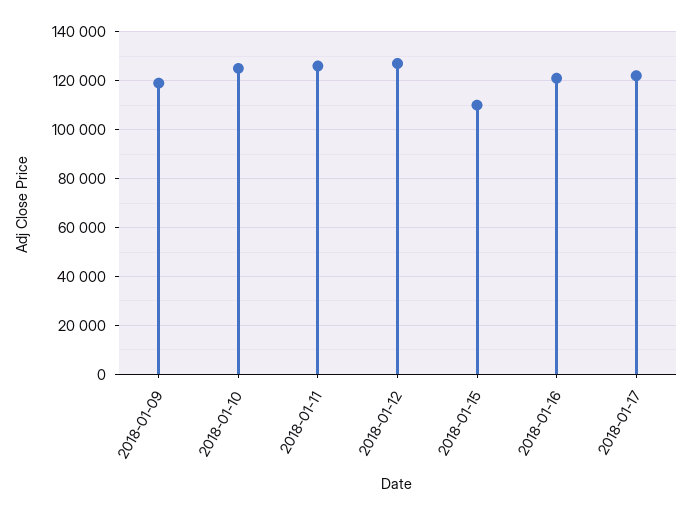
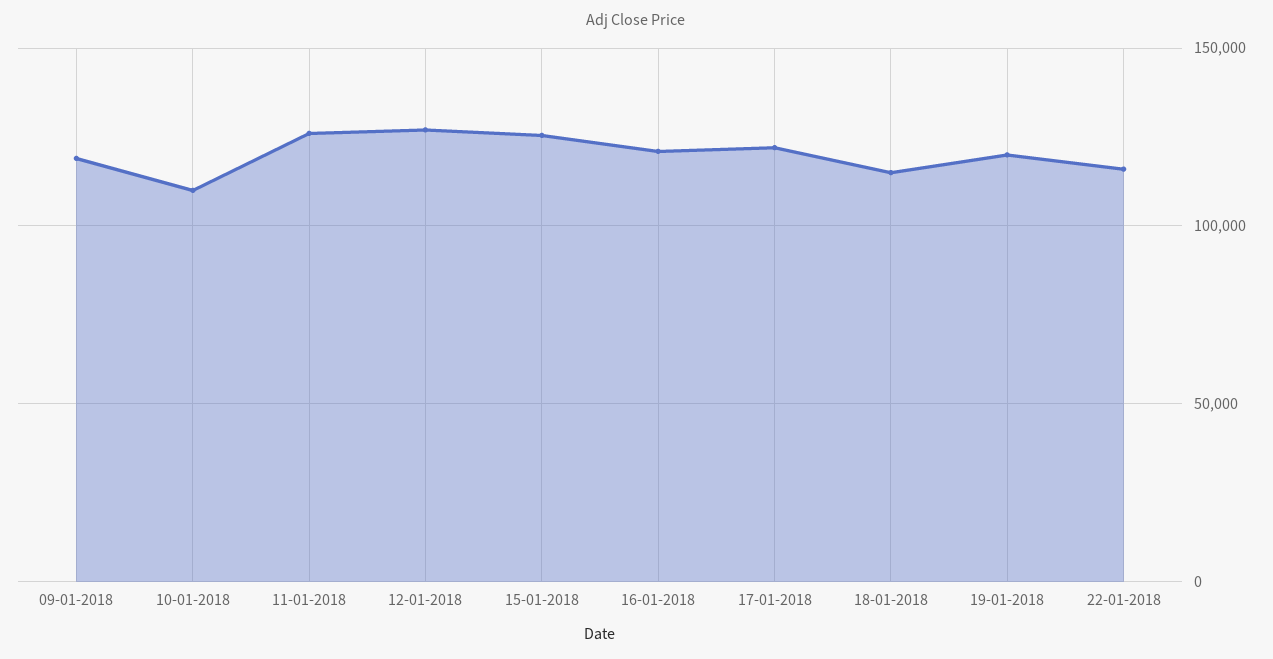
2018-01-10: 125000 -> 110000
2018-01-15: 110000 -> 125000
18-01-2018: none -> 115000
19-01-2018: none -> 120000
22-01-2018: none -> 115000

